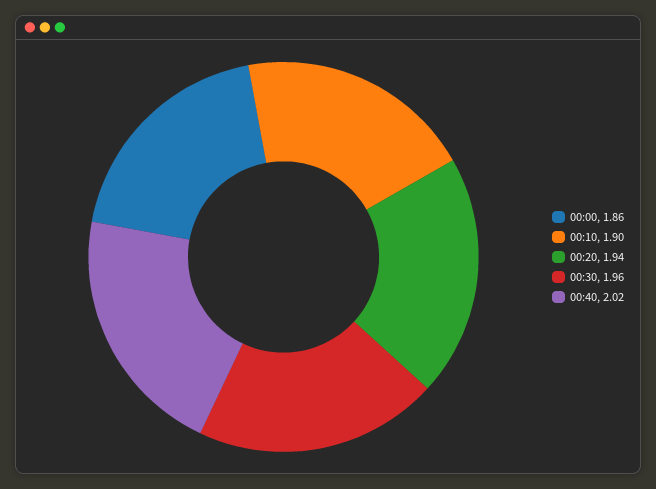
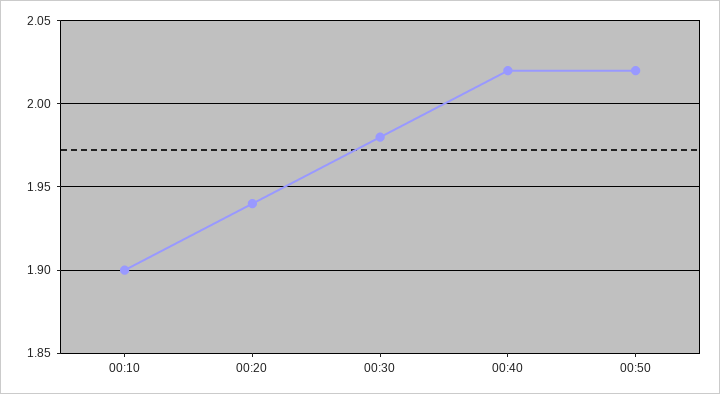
00:00: 1.86 -> none
00:30: 1.96 -> 1.98
00:50: none -> 2.02

